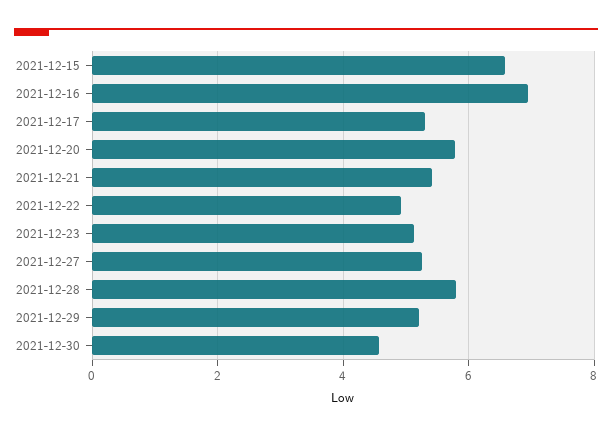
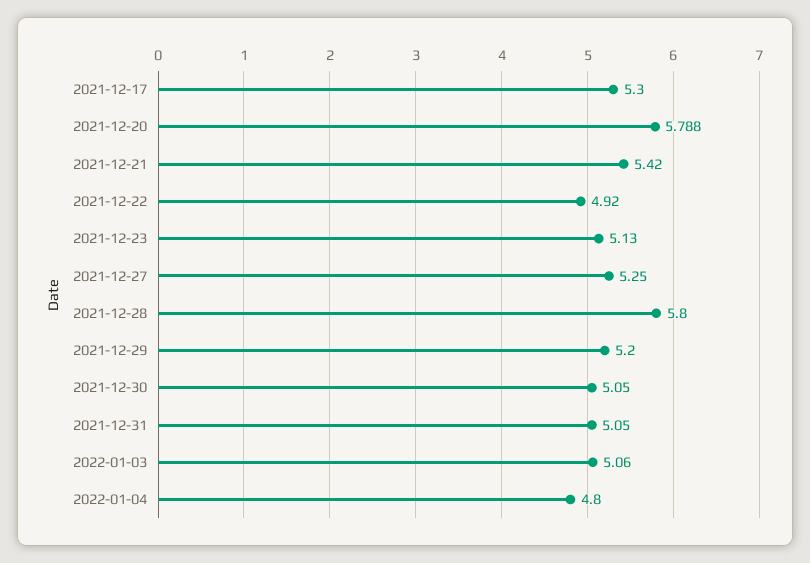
2021-12-15: 6.6 -> none
2021-12-16: 7 -> none
2021-12-30: 4.6 -> 5.05
2021-12-31: none -> 5.05
2022-01-03: none -> 5.06
2022-01-04: none -> 4.8

